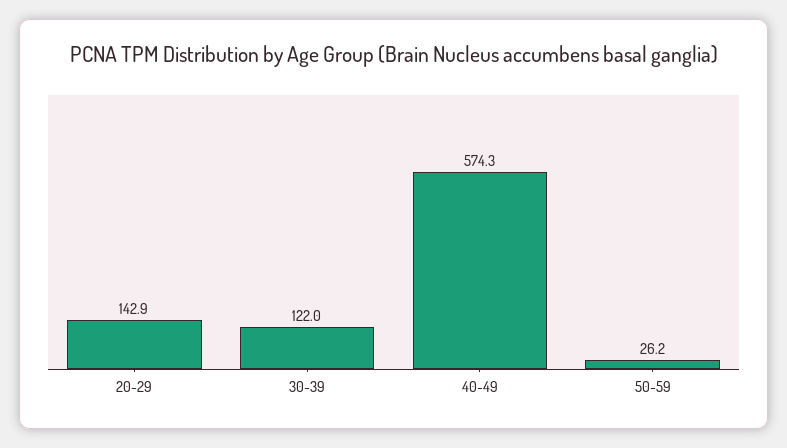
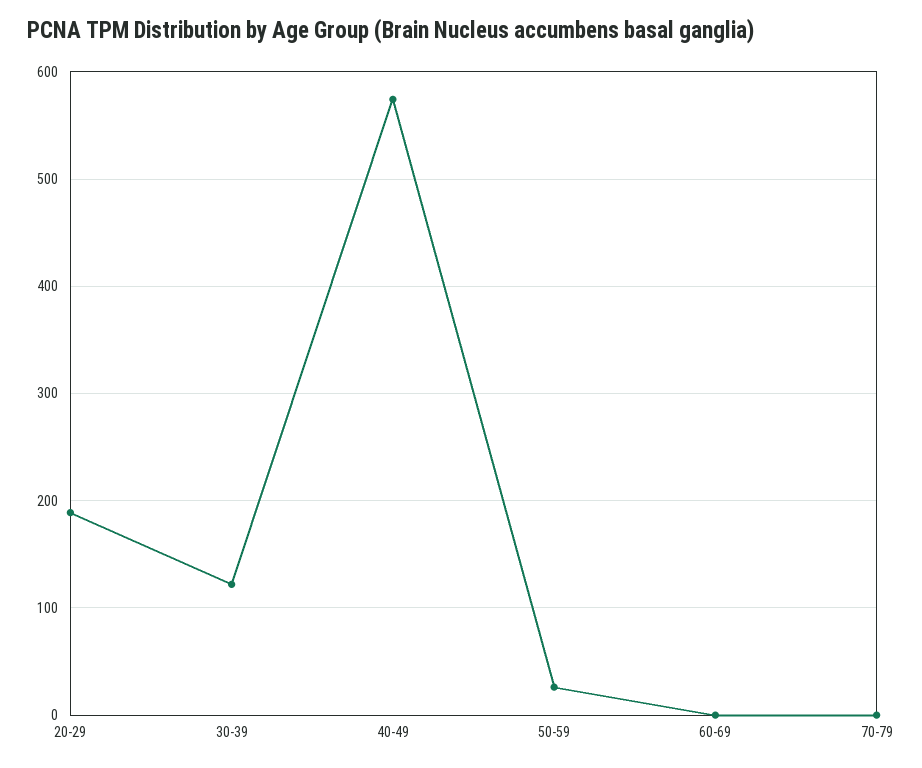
20-29: 142.9 -> 190
60-69: none -> 0
70-79: none -> 0

